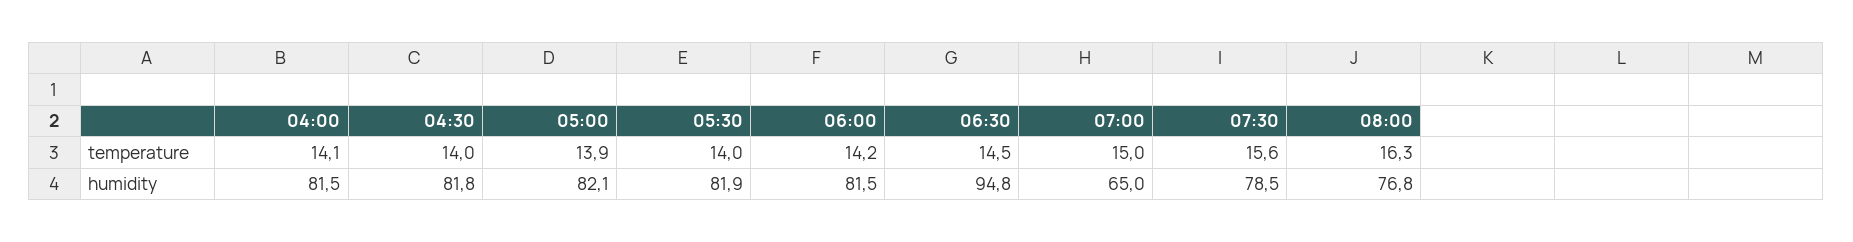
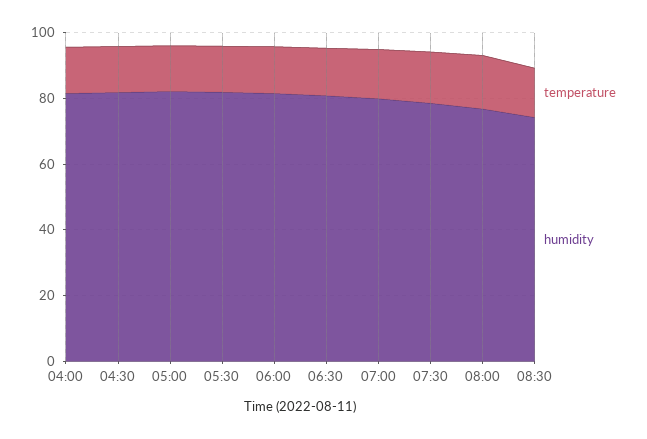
humidity, 06:30: 94.8 -> 80
humidity, 07:00: 65 -> 80
temperature, 08:30: none -> 15
humidity, 08:30: none -> 75

